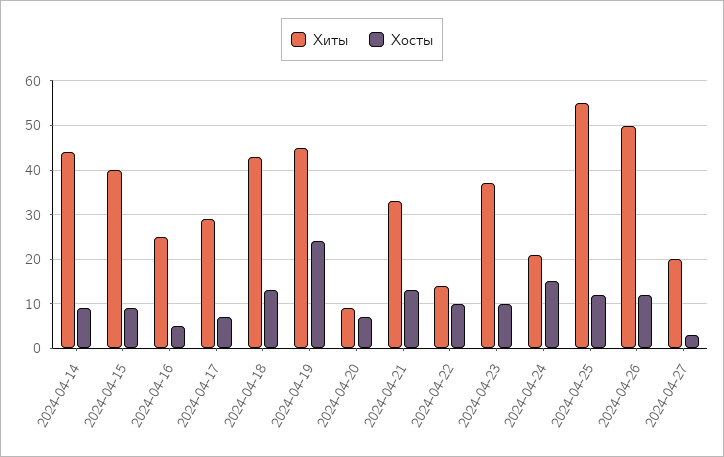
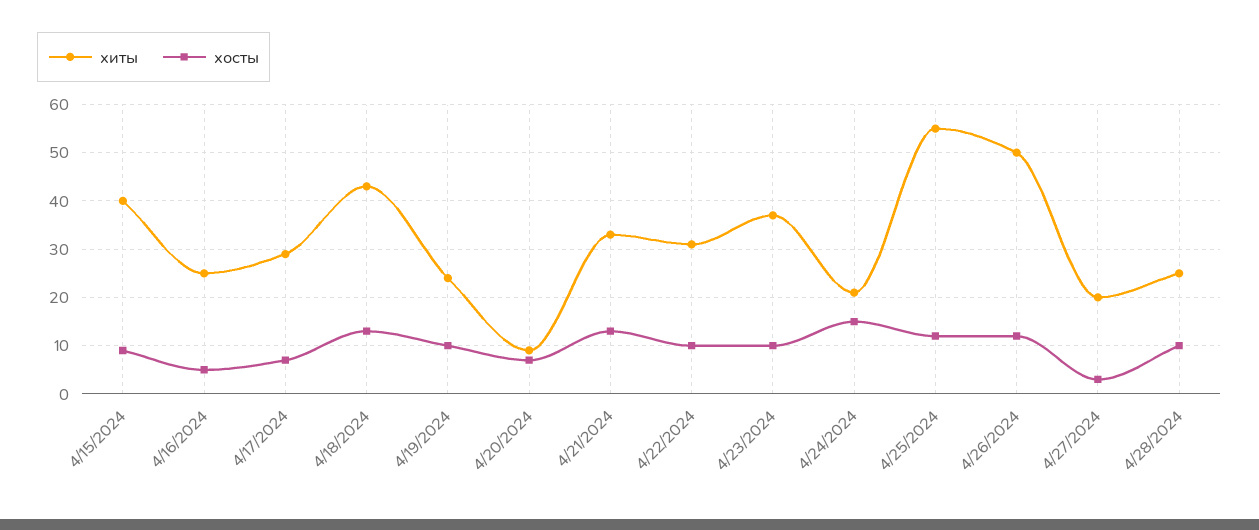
Хиты, 2024-04-14: 45 -> none
Хосты, 2024-04-14: 10 -> none
Хиты, 2024-04-19: 45 -> 25
Хосты, 2024-04-19: 25 -> 10
Хиты, 2024-04-22: 15 -> 30
Хиты, 4/28/2024: none -> 25
Хосты, 4/28/2024: none -> 10

